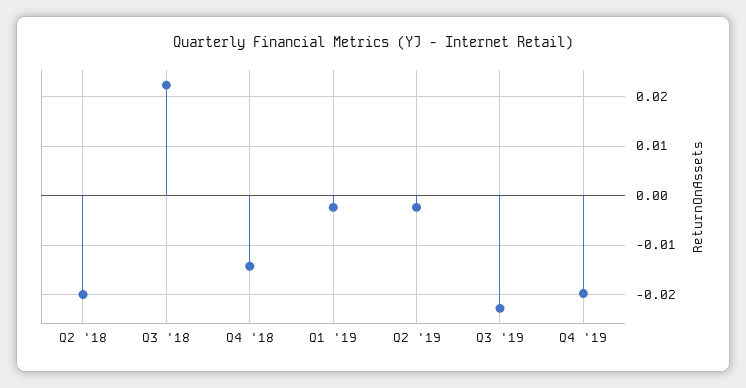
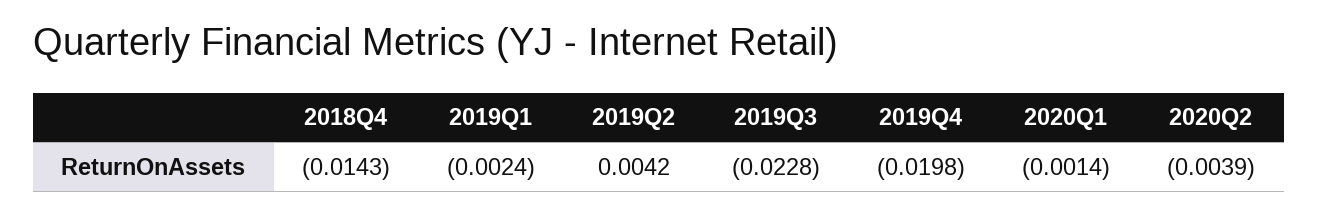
Q2 '18: -0.02 -> none
Q3 '18: 0.022 -> none
Q2 '19: -0.002 -> 0.0042
2020Q1: none -> -0.0014
2020Q2: none -> -0.0039

